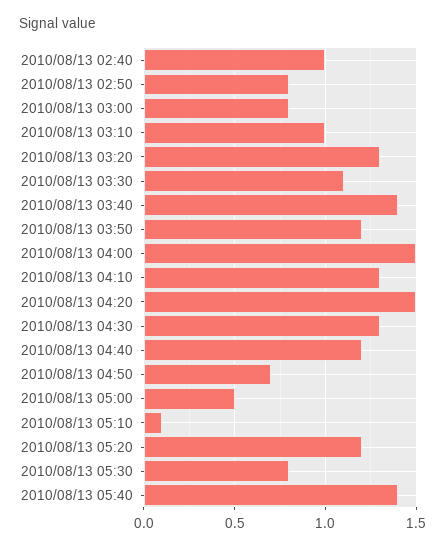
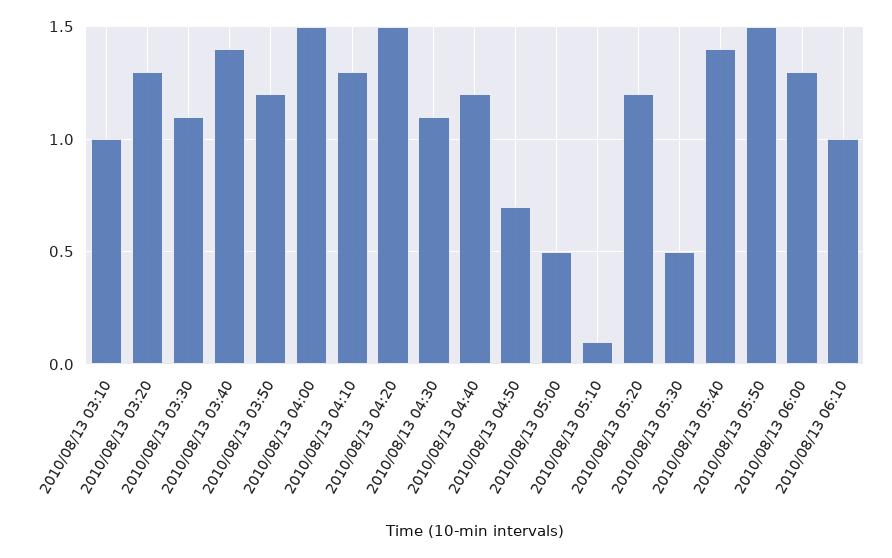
2010/08/13 02:40: 1 -> none
2010/08/13 02:50: 0.8 -> none
2010/08/13 03:00: 0.8 -> none
2010/08/13 04:30: 1.3 -> 1.1
2010/08/13 05:30: 0.8 -> 0.5
2010/08/13 05:50: none -> 1.5
2010/08/13 06:00: none -> 1.3
2010/08/13 06:10: none -> 1

